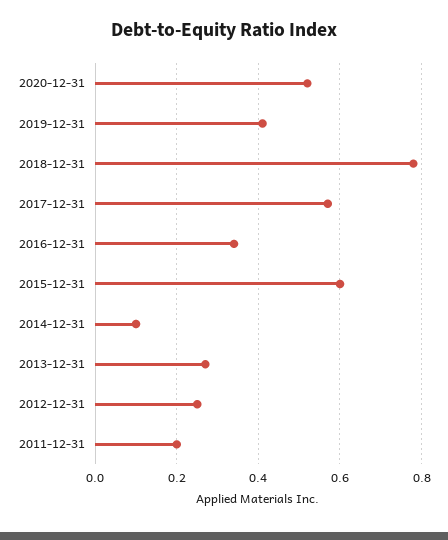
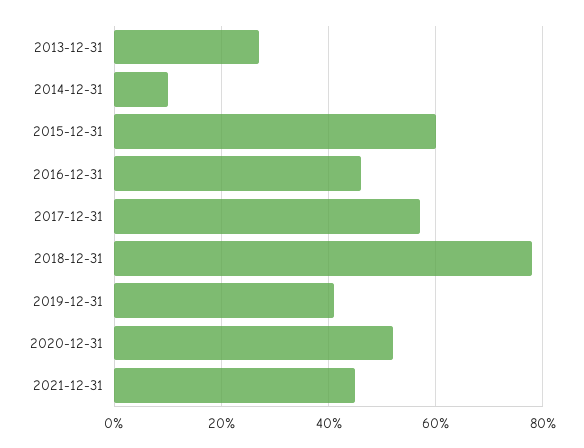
2016-12-31: 0.35 -> 0.45
2012-12-31: 0.25 -> none
2011-12-31: 0.2 -> none
2021-12-31: none -> 0.45

